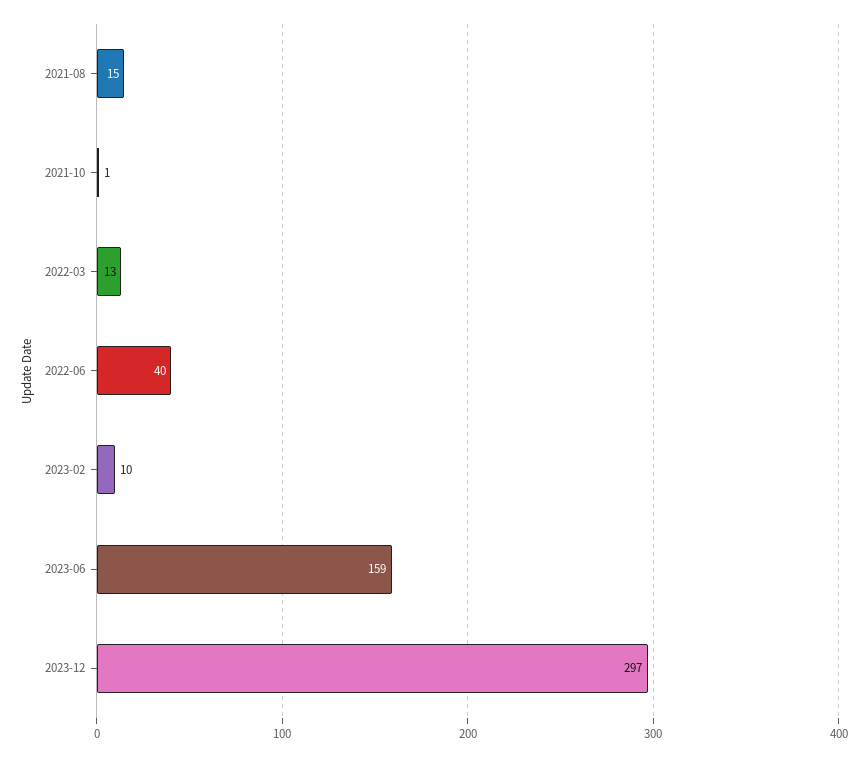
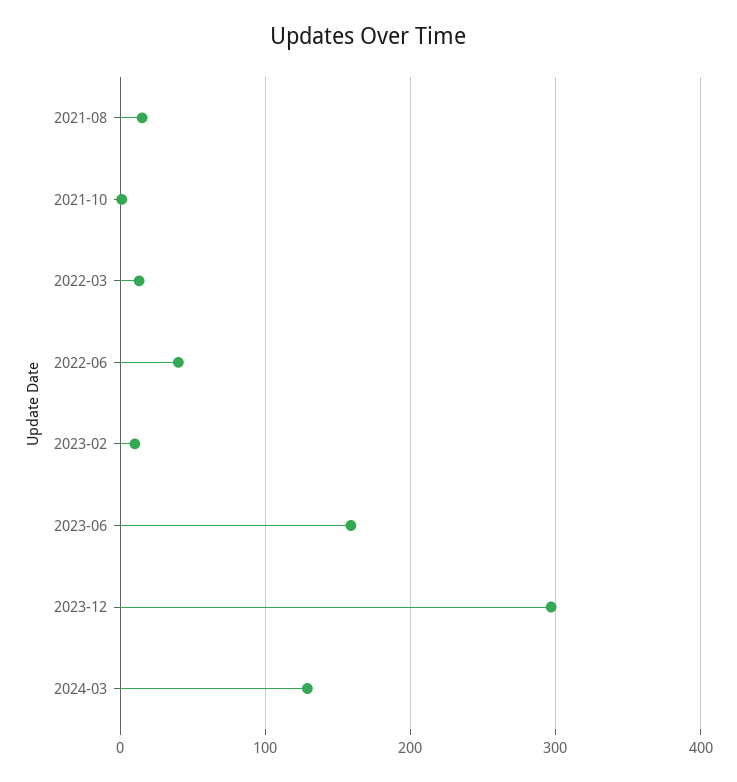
2024-03: none -> 130

